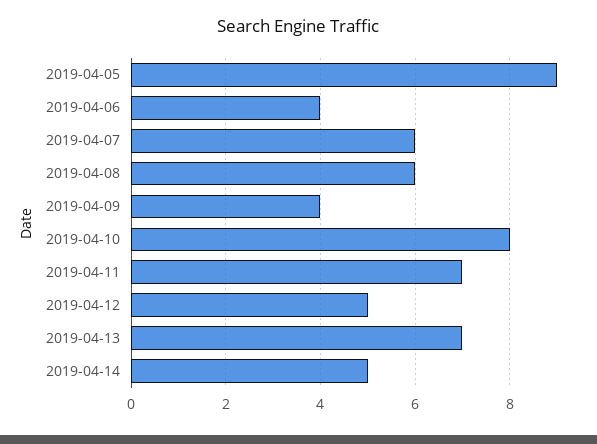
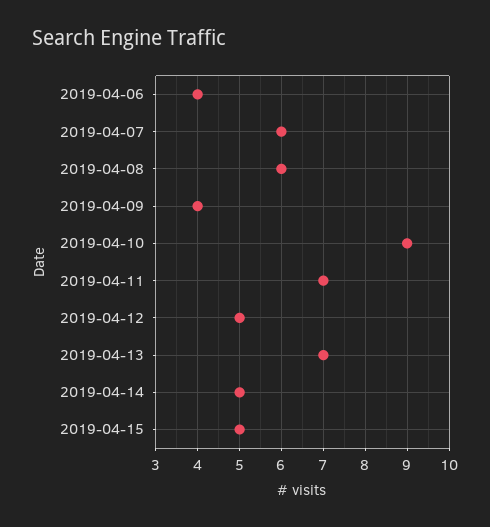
2019-04-05: 9 -> none
2019-04-10: 8 -> 9
2019-04-15: none -> 5

